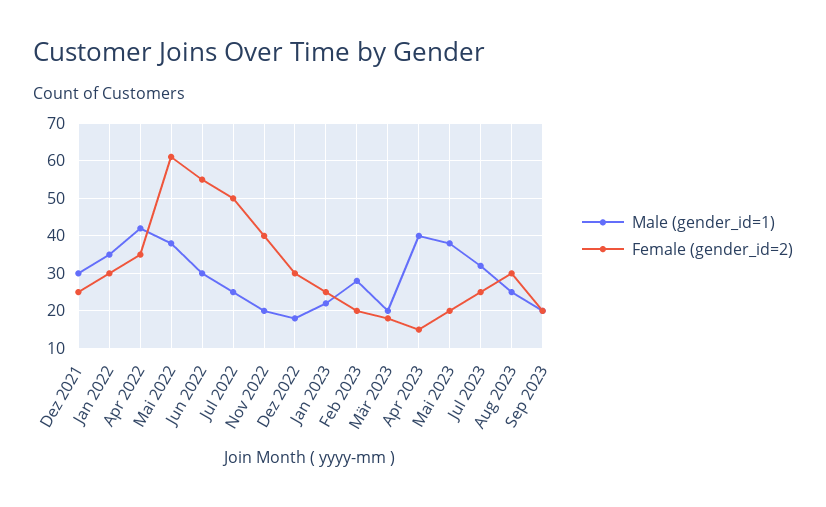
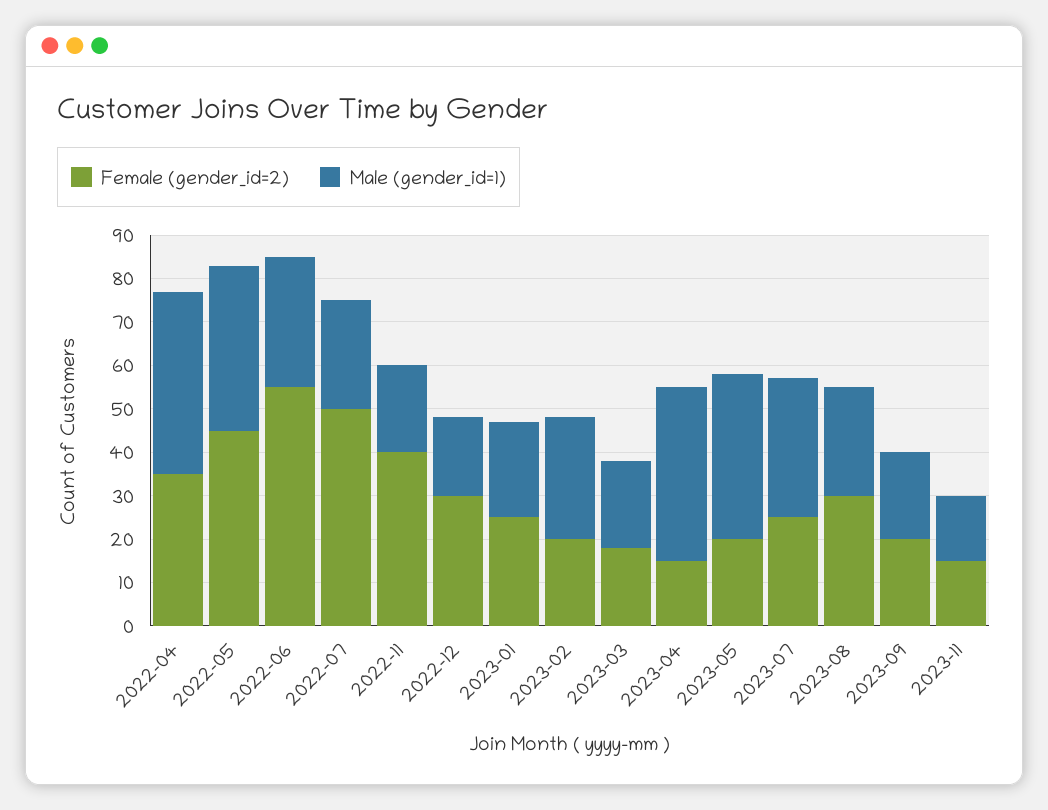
Male (gender_id=1), Dez 2021: 30 -> none
Female (gender_id=2), Dez 2021: 25 -> none
Male (gender_id=1), Jan 2022: 35 -> none
Female (gender_id=2), Jan 2022: 30 -> none
Female (gender_id=2), Mai 2022: 60 -> 45
Female (gender_id=2), 2023-11: none -> 15
Male (gender_id=1), 2023-11: none -> 15

